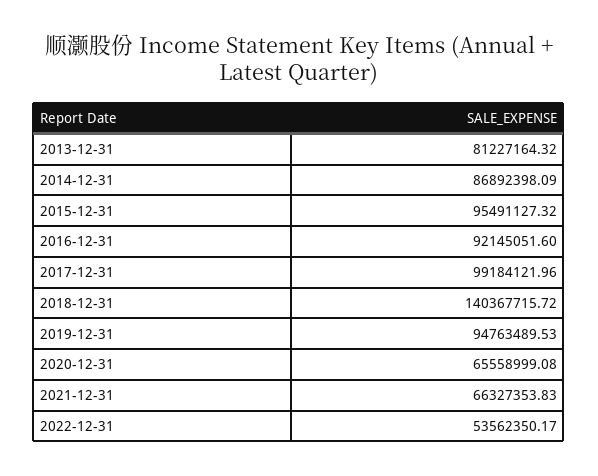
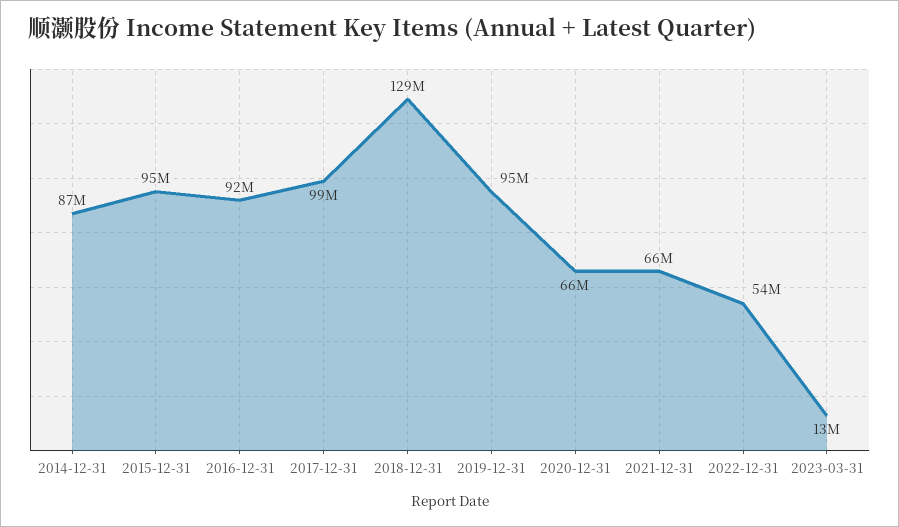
2013-12-31: 81227164.32 -> none
2018-12-31: 140367715.72 -> 129000000
2023-03-31: none -> 13000000

